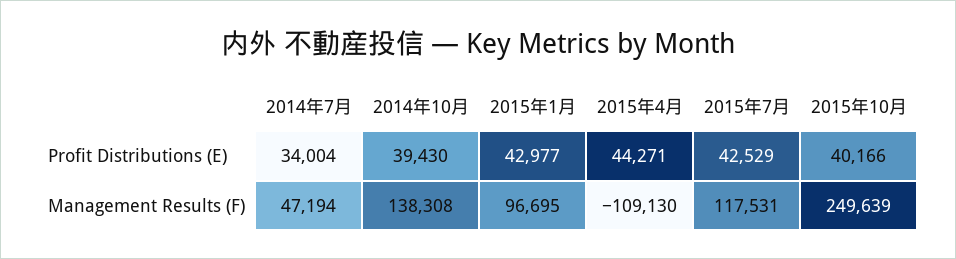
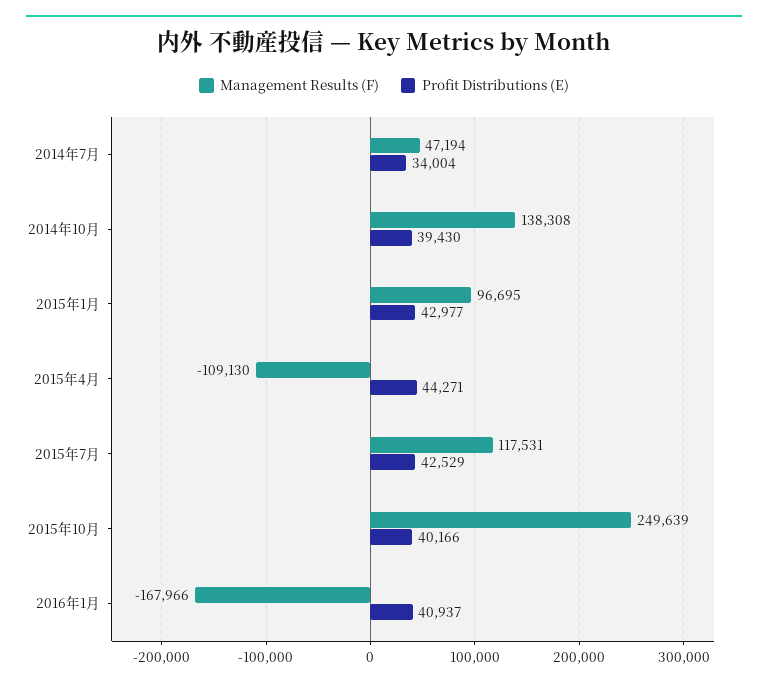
Management Results (F), 2016年1月: none -> -167966
Profit Distributions (E), 2016年1月: none -> 40937

